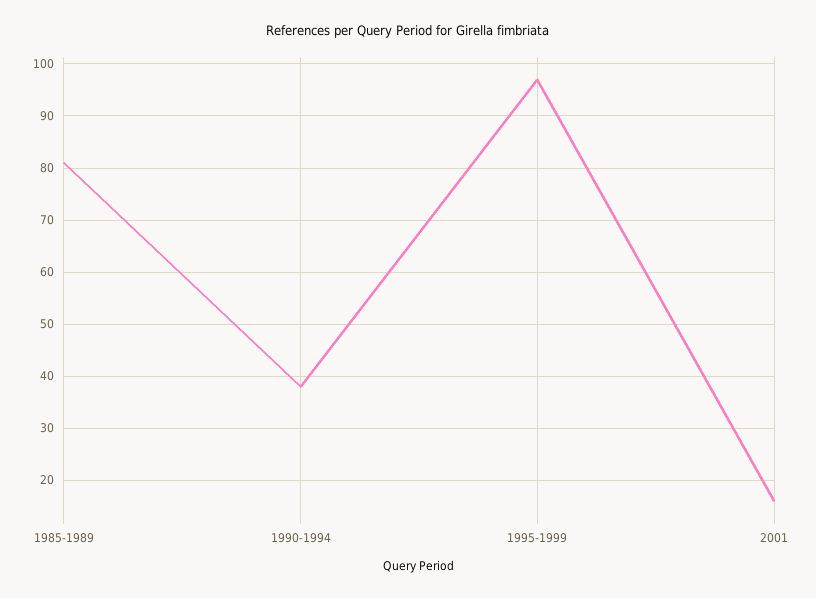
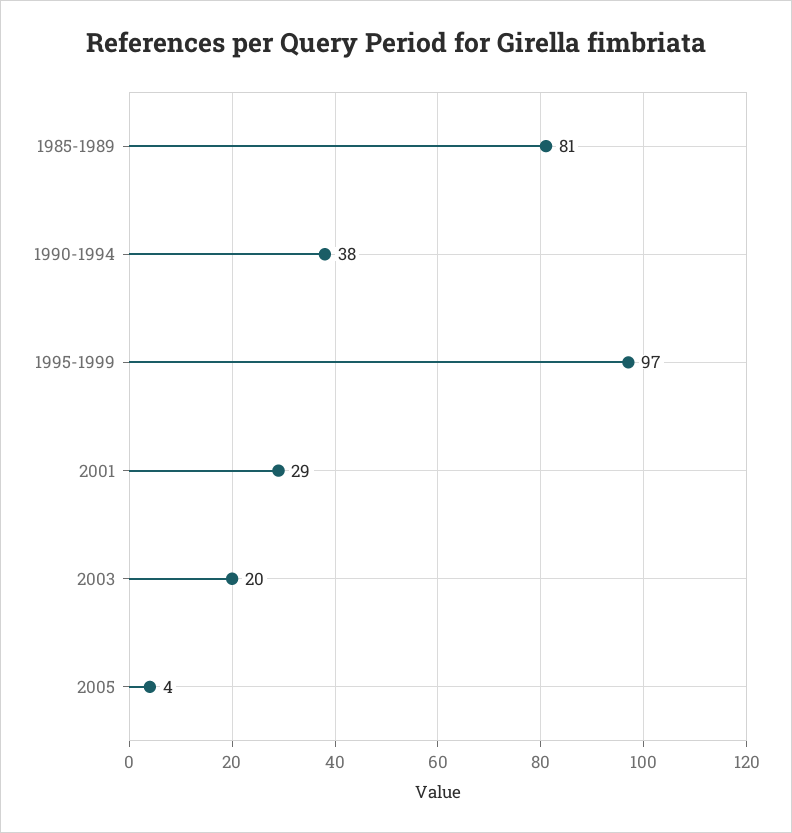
2001: 15 -> 29
2003: none -> 20
2005: none -> 4

